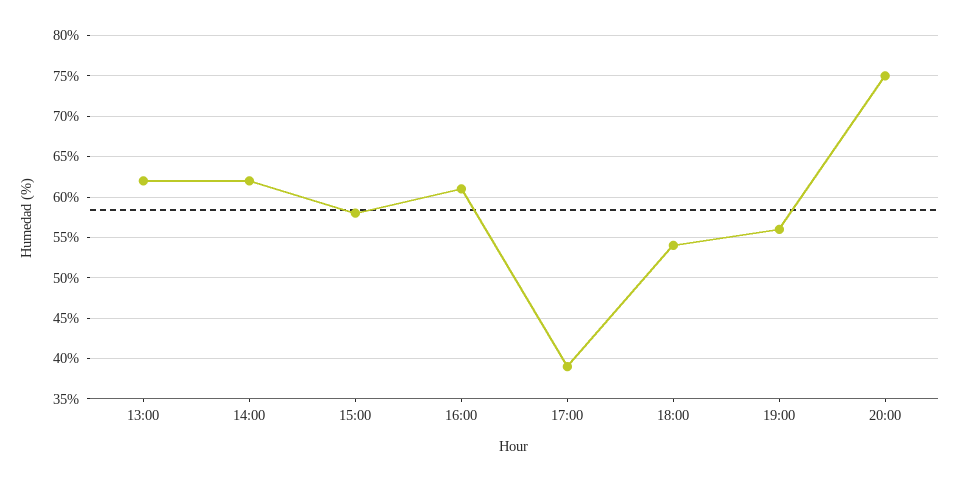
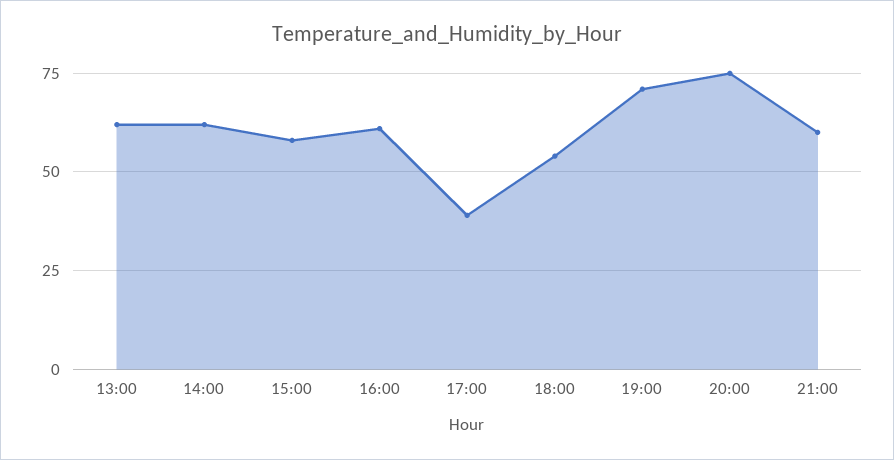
19:00: 56 -> 70
21:00: none -> 60

